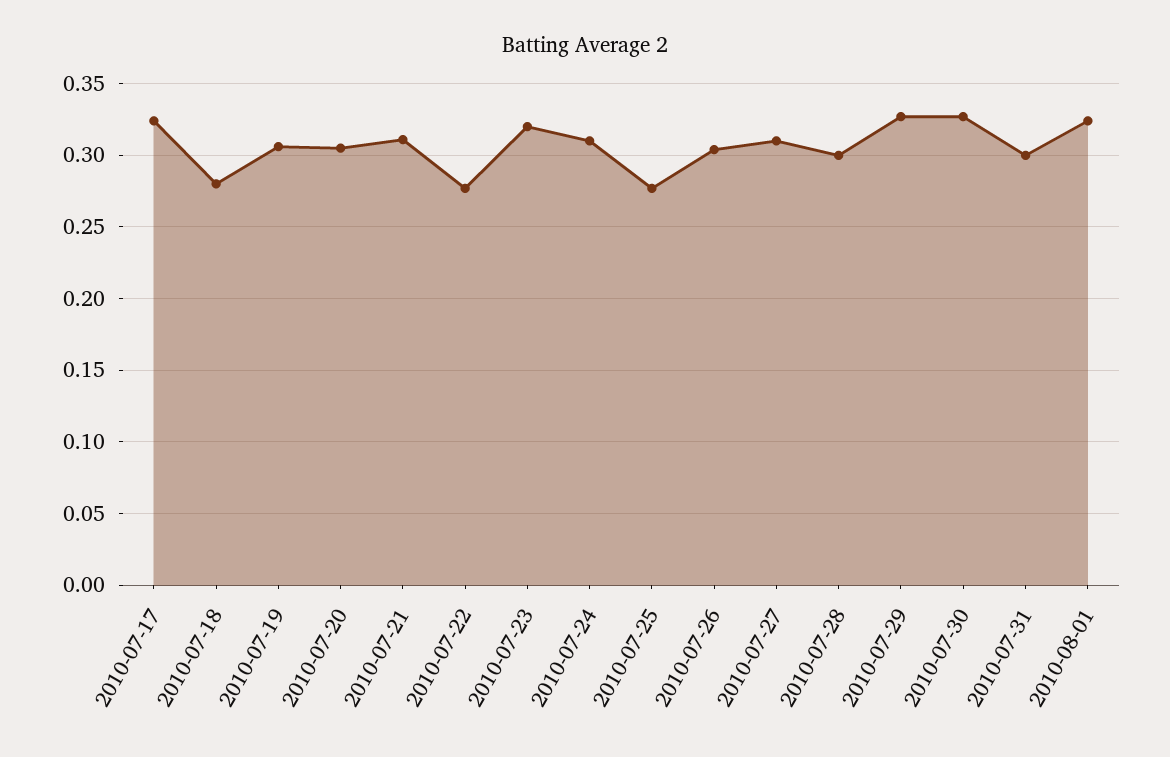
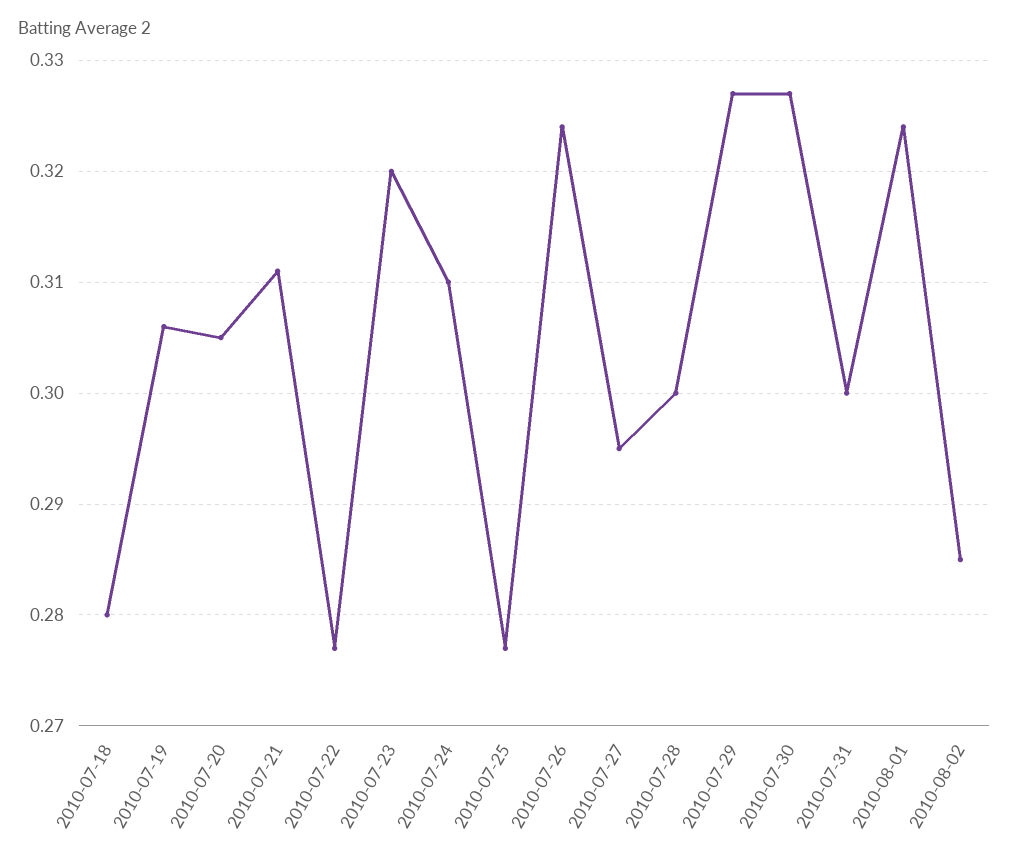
2010-07-17: 0.325 -> none
2010-07-26: 0.305 -> 0.324
2010-07-27: 0.31 -> 0.295
2010-08-02: none -> 0.285

